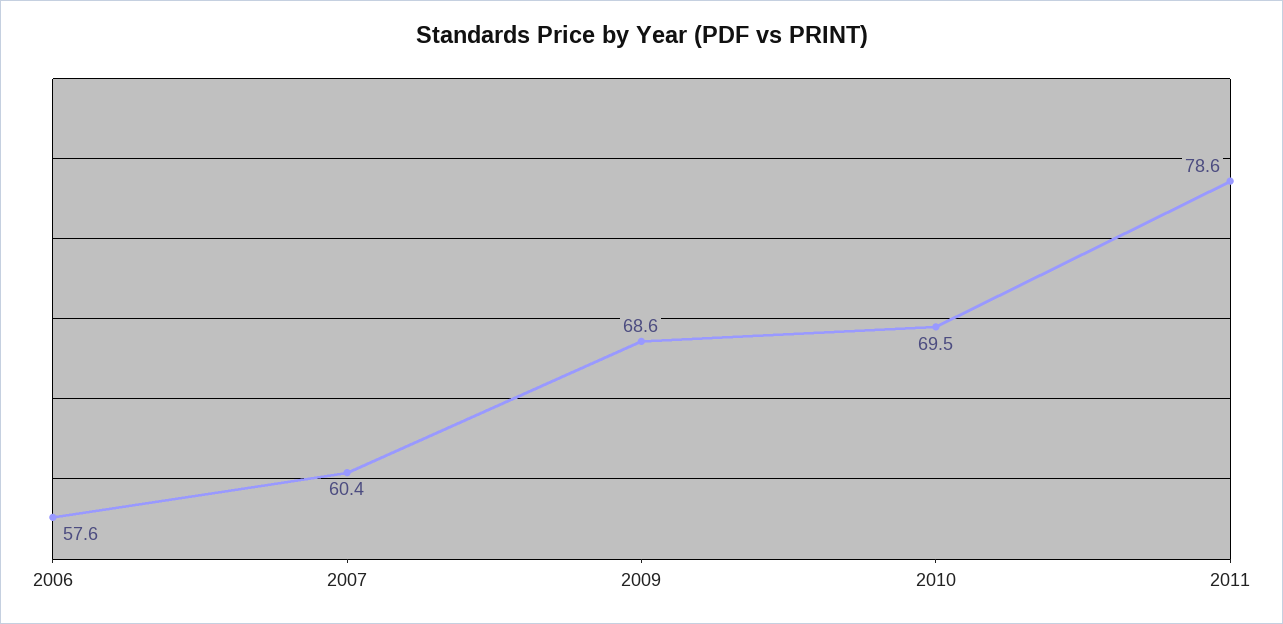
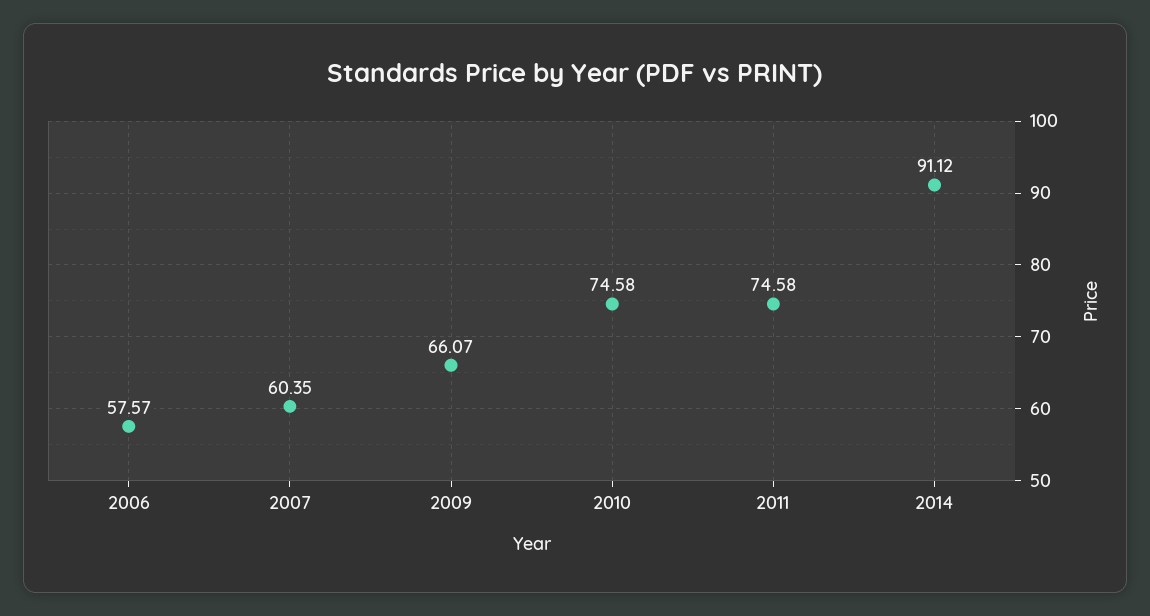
2009: 68.6 -> 66.07
2010: 69.5 -> 74.58
2011: 78.6 -> 74.58
2014: none -> 91.12

